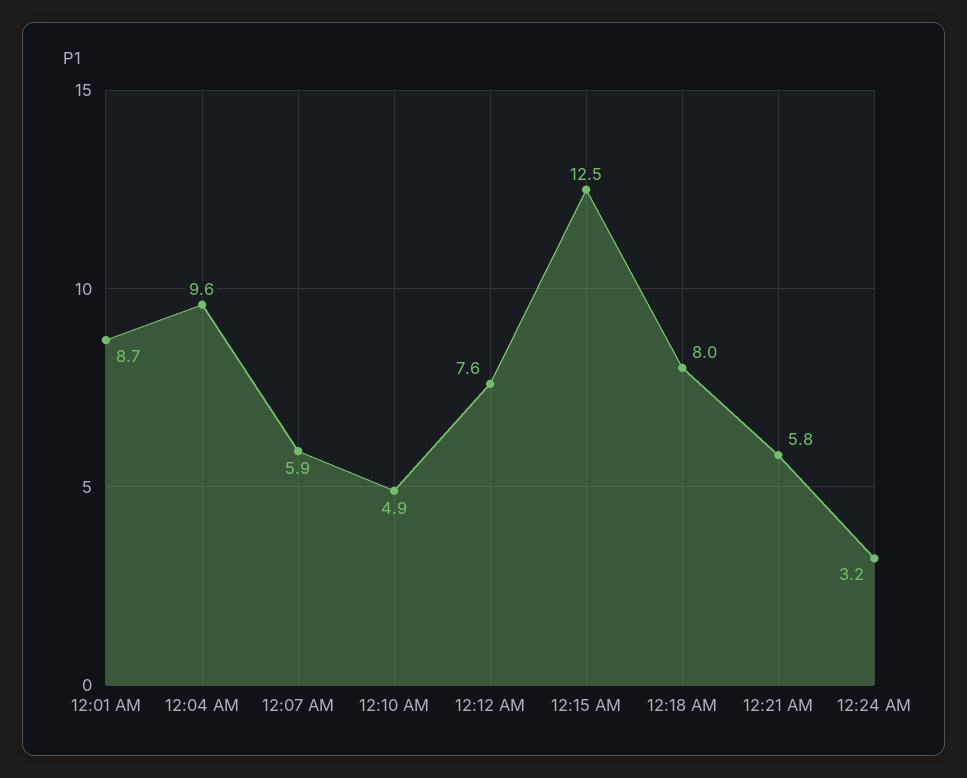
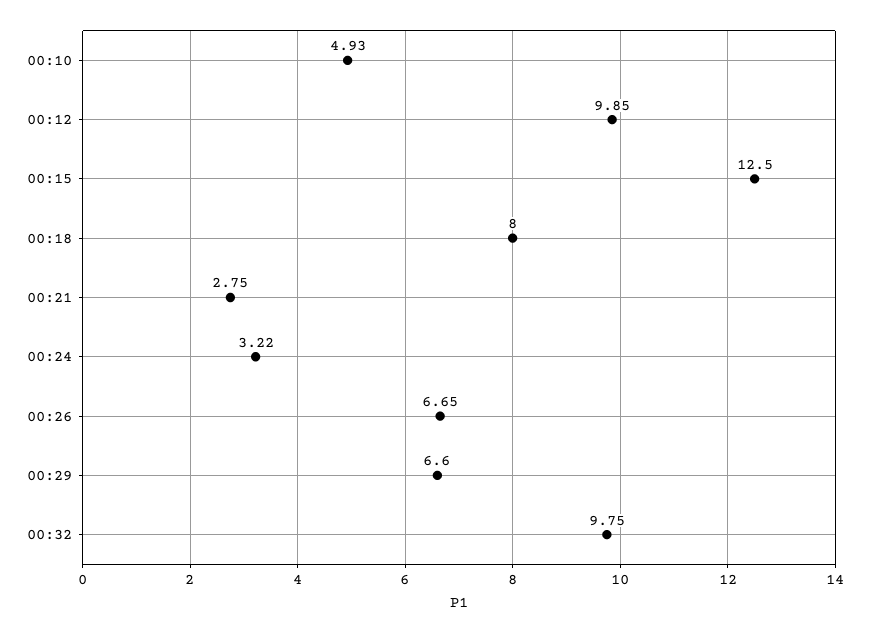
12:01 AM: 8.7 -> none
12:04 AM: 9.6 -> none
12:07 AM: 5.9 -> none
12:12 AM: 7.6 -> 9.85
12:21 AM: 5.8 -> 2.75
00:26: none -> 6.65
00:29: none -> 6.6
00:32: none -> 9.75

